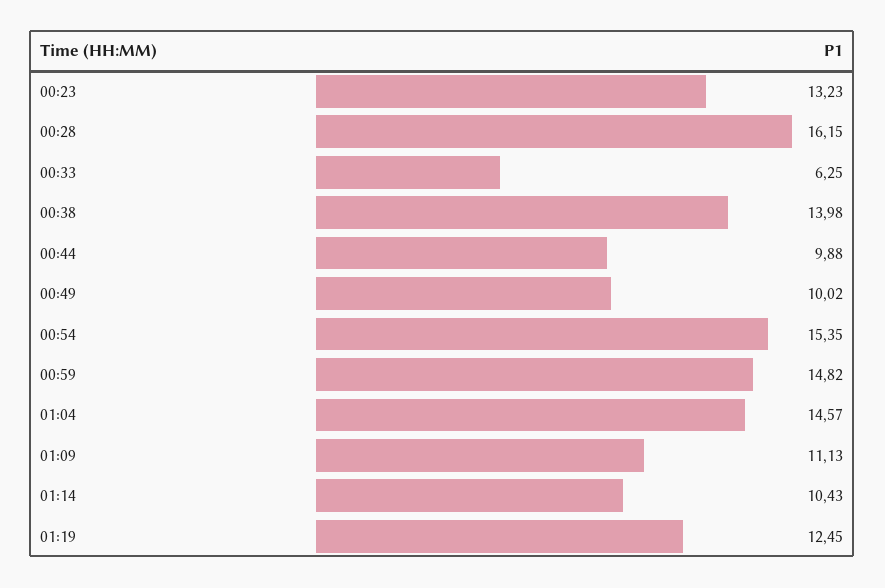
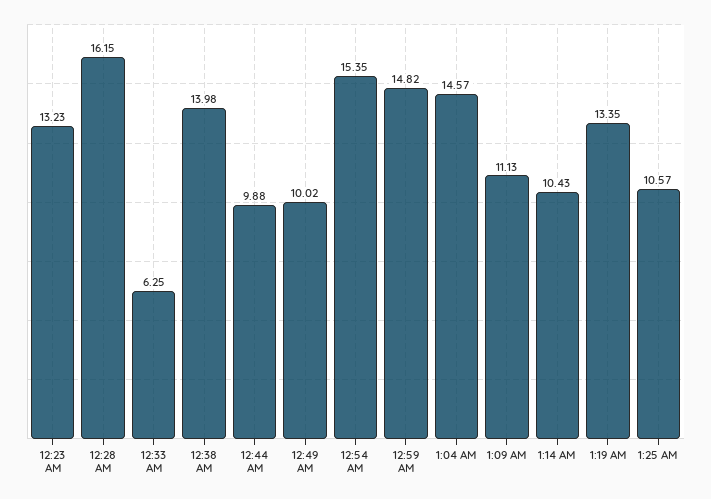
01:19: 12.45 -> 13.35
1:25 AM: none -> 10.57

